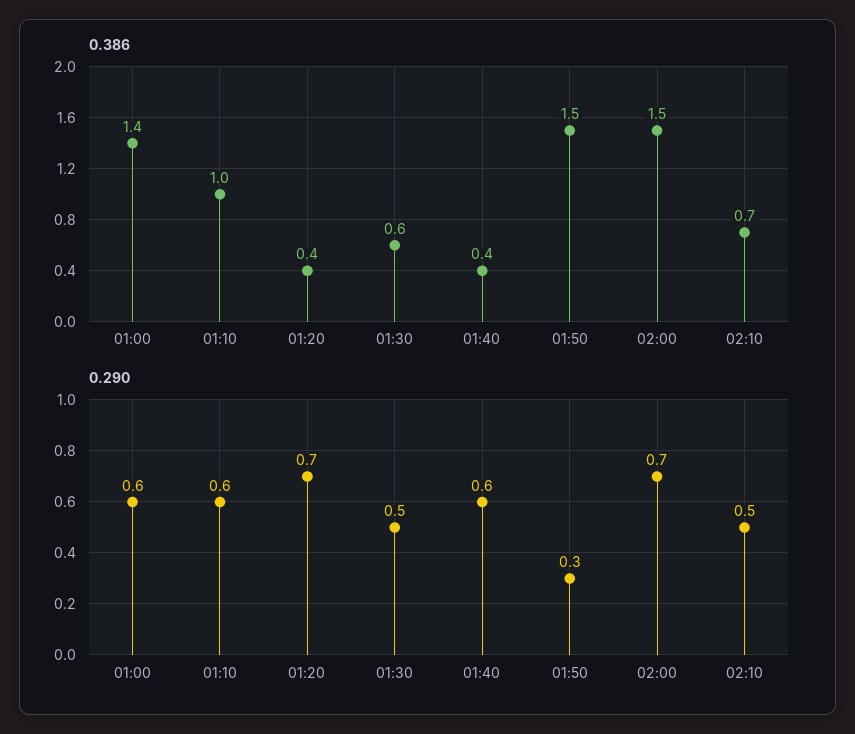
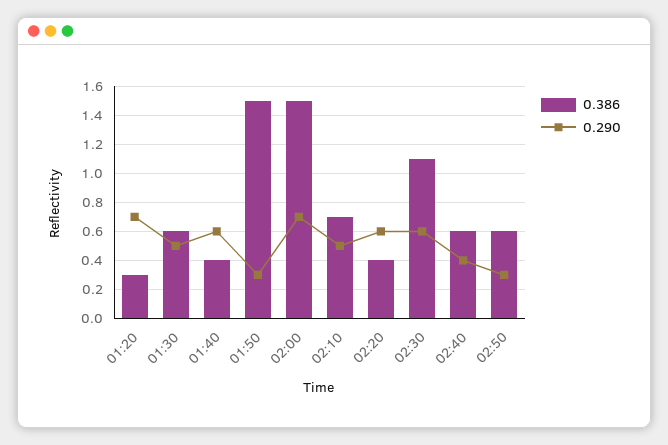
0.386, 01:00: 1.4 -> none
0.386, 01:10: 1 -> none
0.386, 01:20: 0.4 -> 0.3
0.290, 01:00: 0.6 -> none
0.290, 01:10: 0.6 -> none
0.386, 02:20: none -> 0.4
0.290, 02:20: none -> 0.6
0.386, 02:30: none -> 1.1
0.290, 02:30: none -> 0.6
0.386, 02:40: none -> 0.6
0.290, 02:40: none -> 0.4
0.386, 02:50: none -> 0.6
0.290, 02:50: none -> 0.3

